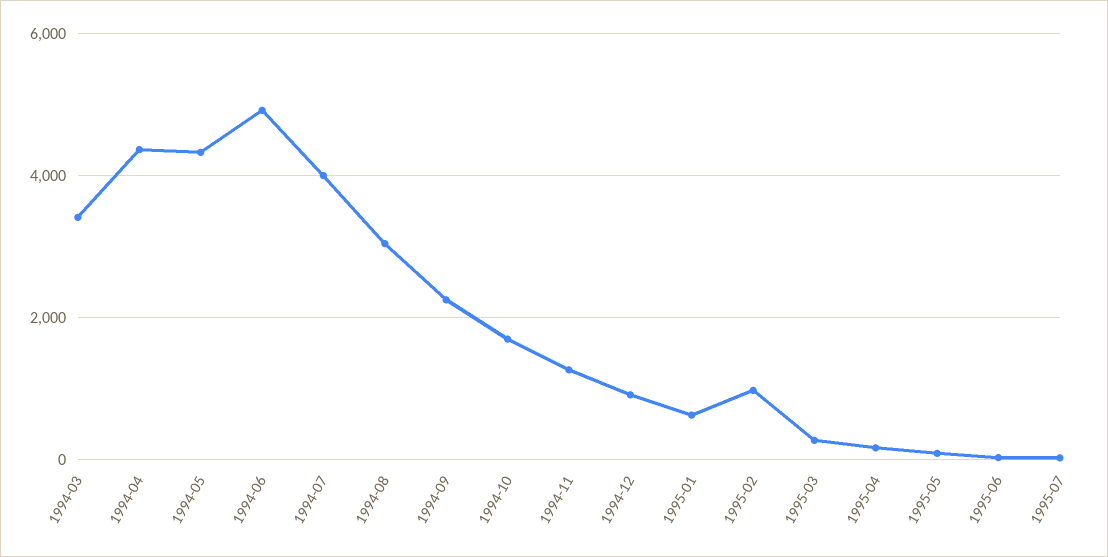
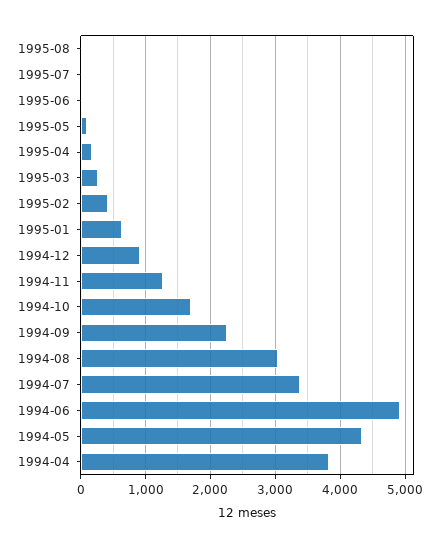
1994-03: 3400 -> none
1994-04: 4400 -> 3800
1994-07: 4000 -> 3400
1995-02: 1000 -> 400
1995-08: none -> 0

